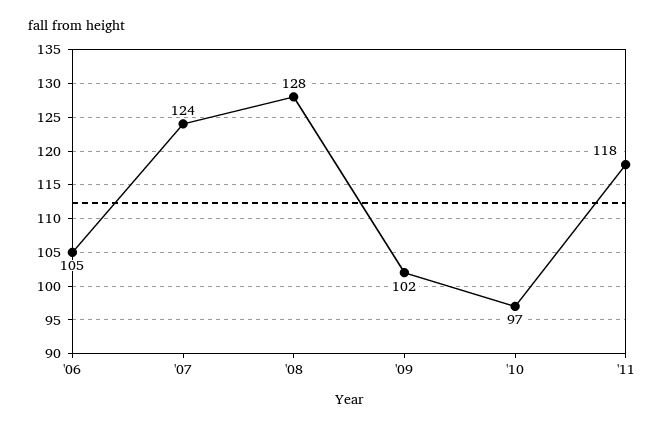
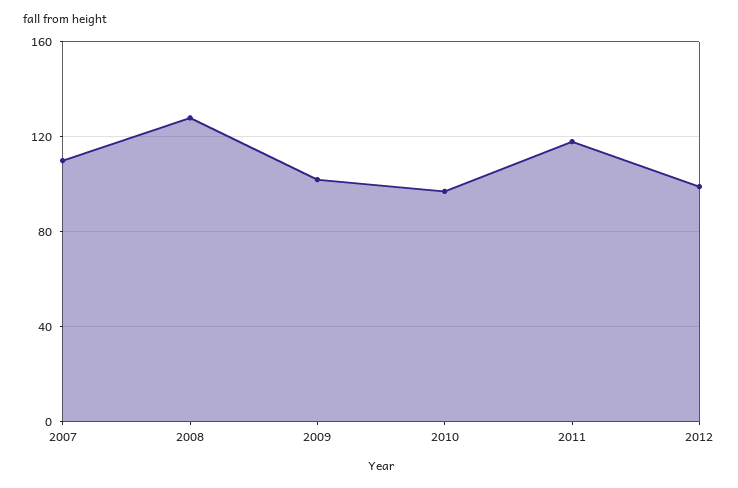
'06: 105 -> none
'07: 124 -> 110
2012: none -> 100

